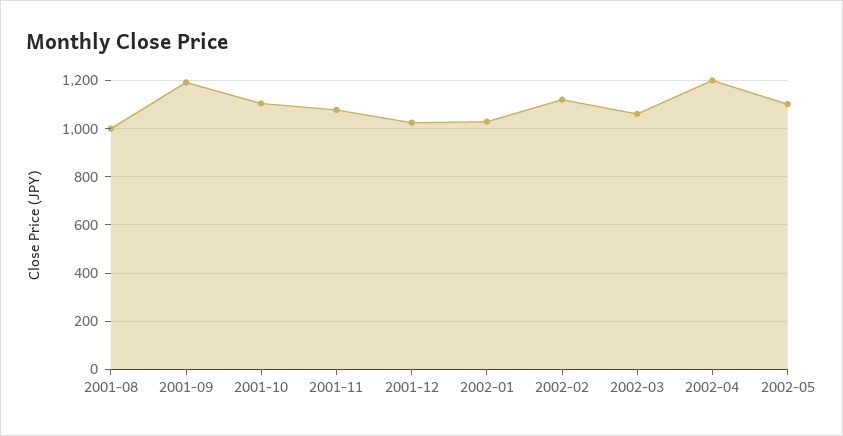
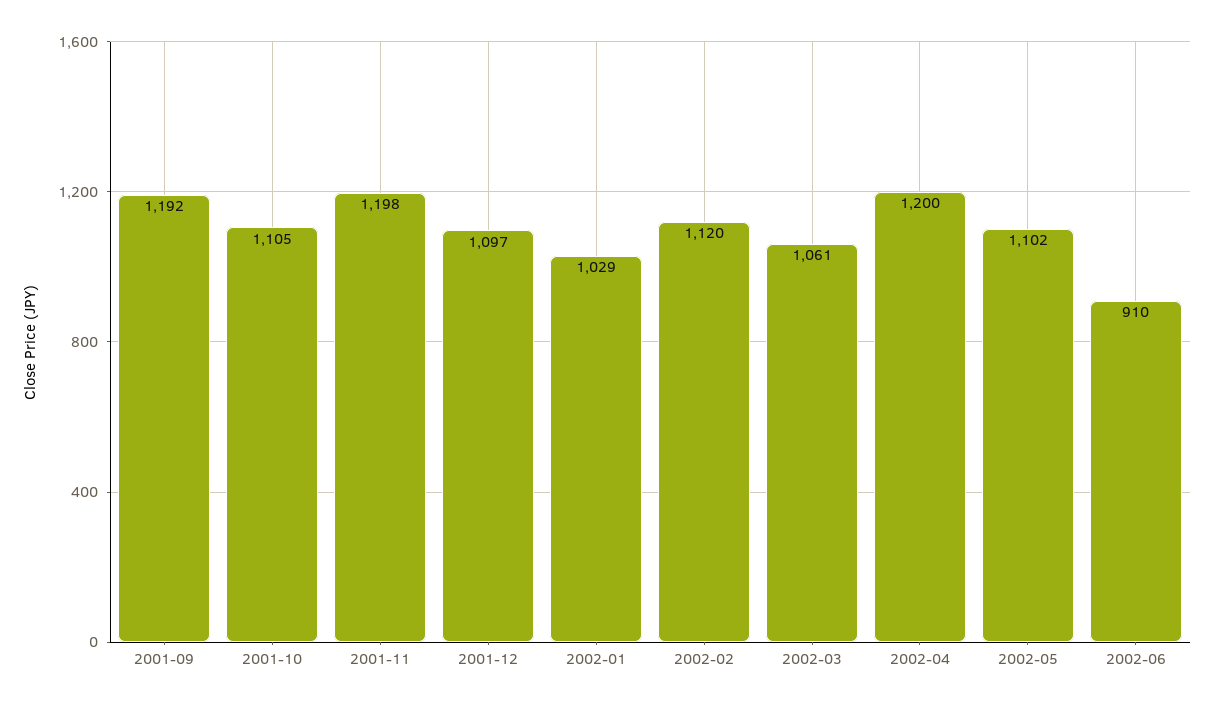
2001-08: 1000 -> none
2001-11: 1075 -> 1198
2001-12: 1025 -> 1097
2002-06: none -> 910

